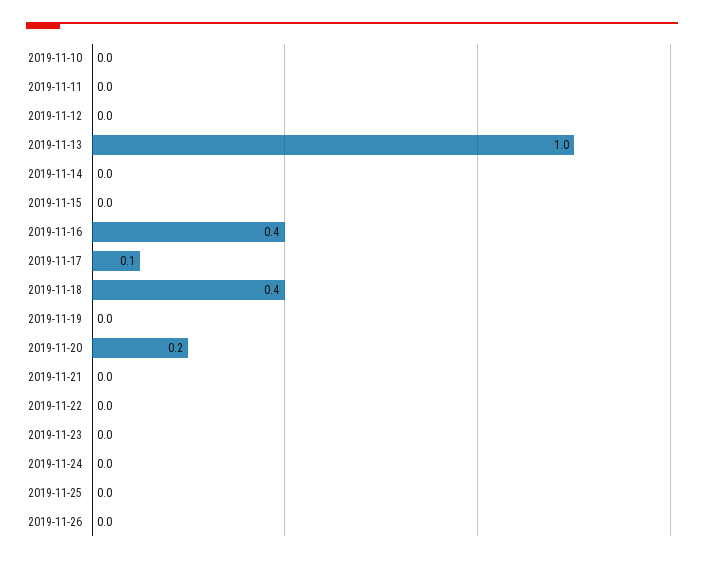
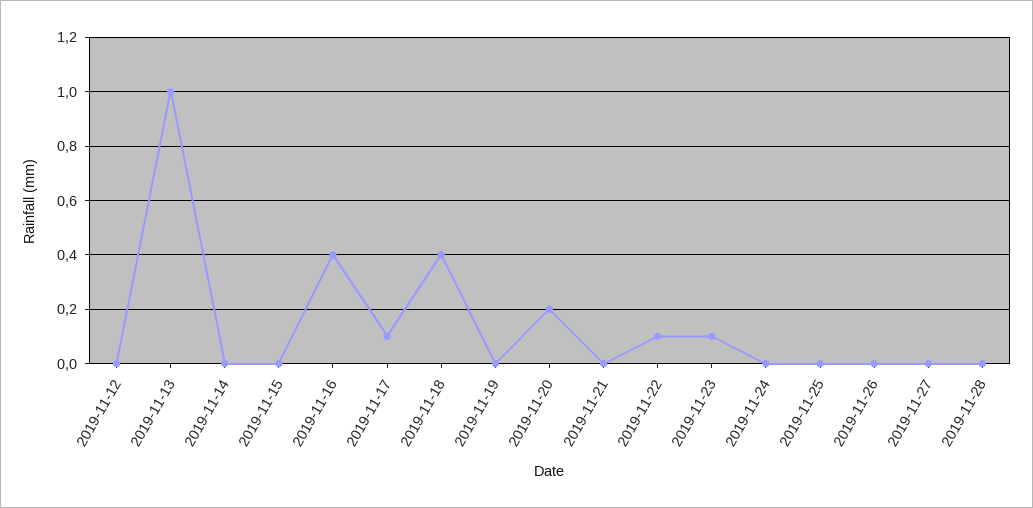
2019-11-10: 0 -> none
2019-11-11: 0 -> none
2019-11-22: 0 -> 0.1
2019-11-23: 0 -> 0.1
2019-11-27: none -> 0
2019-11-28: none -> 0

